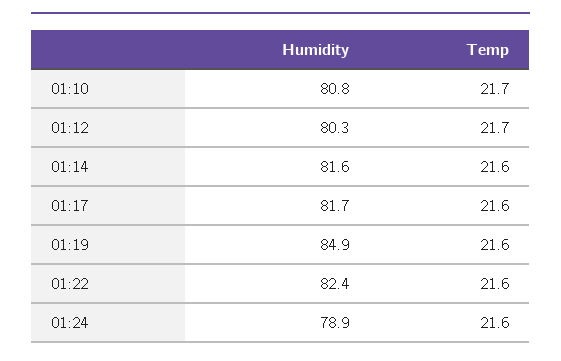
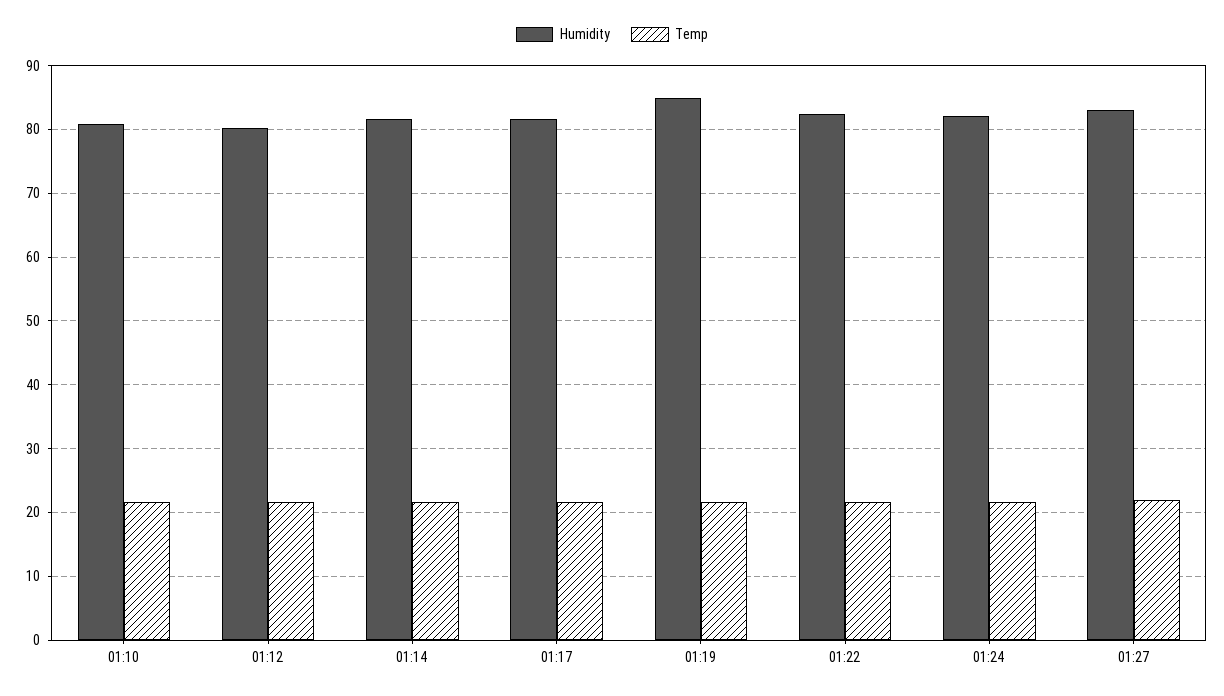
Humidity, 01:24: 78.9 -> 82
Humidity, 01:27: none -> 83
Temp, 01:27: none -> 22

